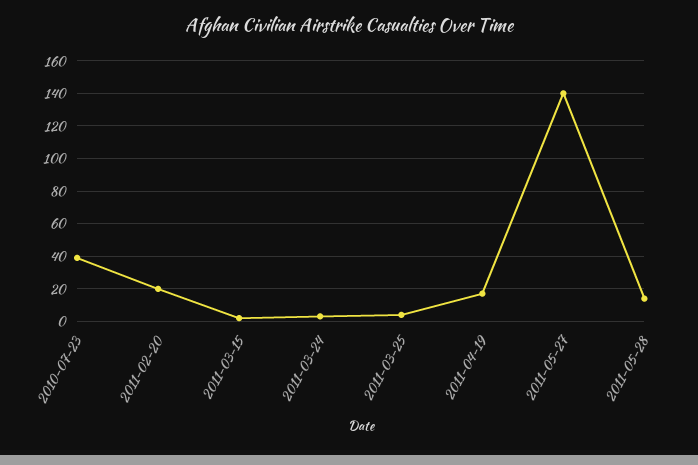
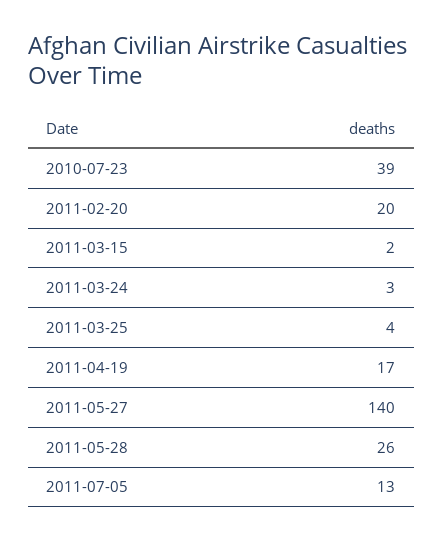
2011-05-28: 15 -> 26
2011-07-05: none -> 13

